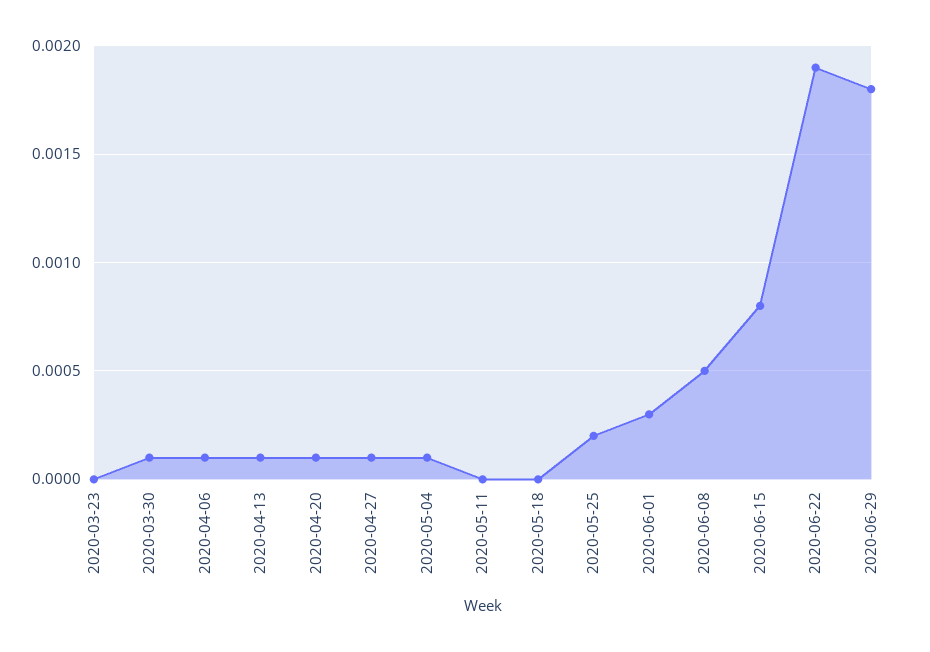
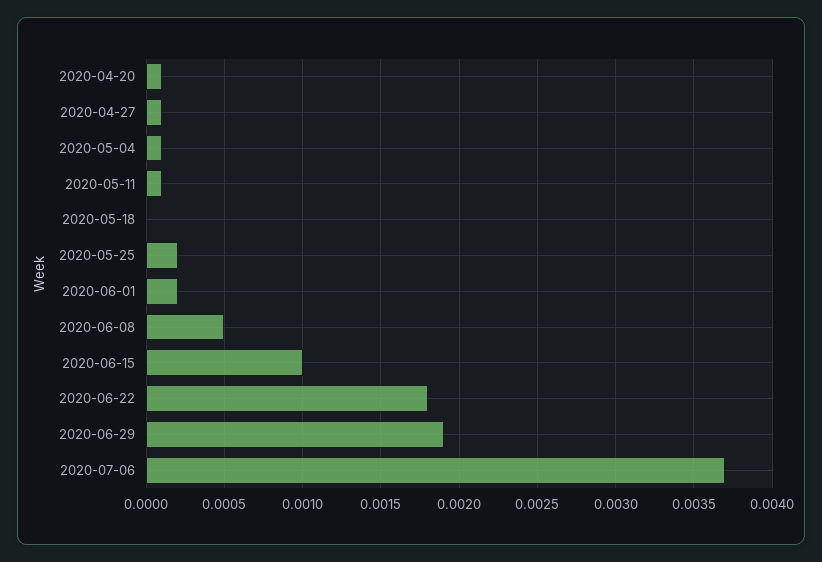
2020-03-23: 0 -> none
2020-03-30: 0.0001 -> none
2020-04-06: 0.0001 -> none
2020-04-13: 0.0001 -> none
2020-05-11: 0 -> 0.0001
2020-06-01: 0.0003 -> 0.0002
2020-06-15: 0.0008 -> 0.001
2020-06-22: 0.0019 -> 0.0018
2020-06-29: 0.0018 -> 0.0019
2020-07-06: none -> 0.0037

